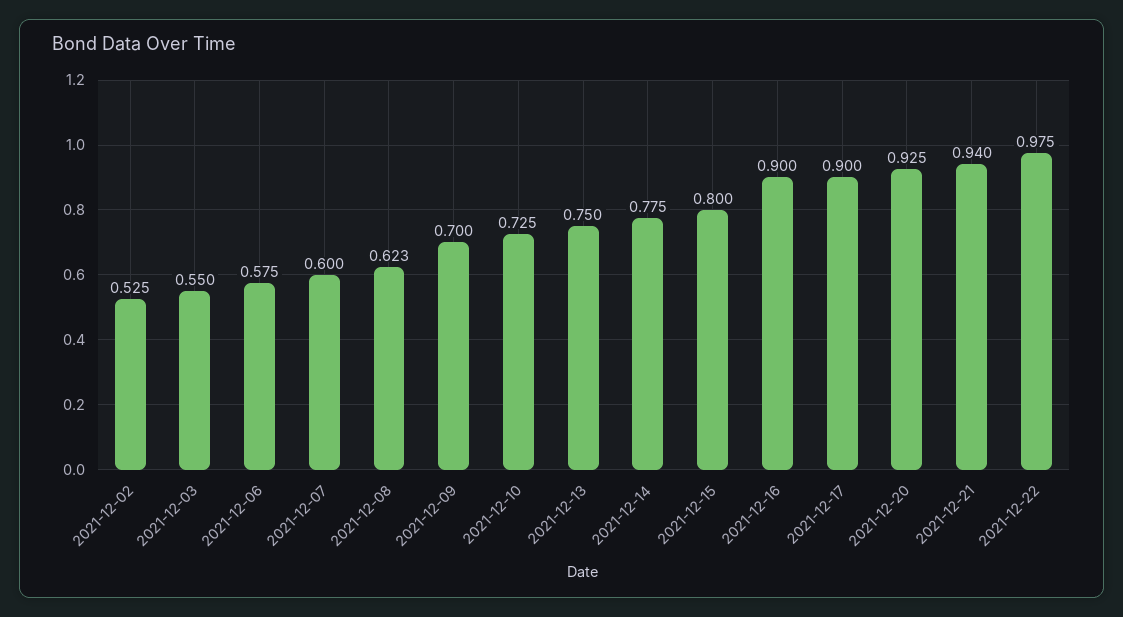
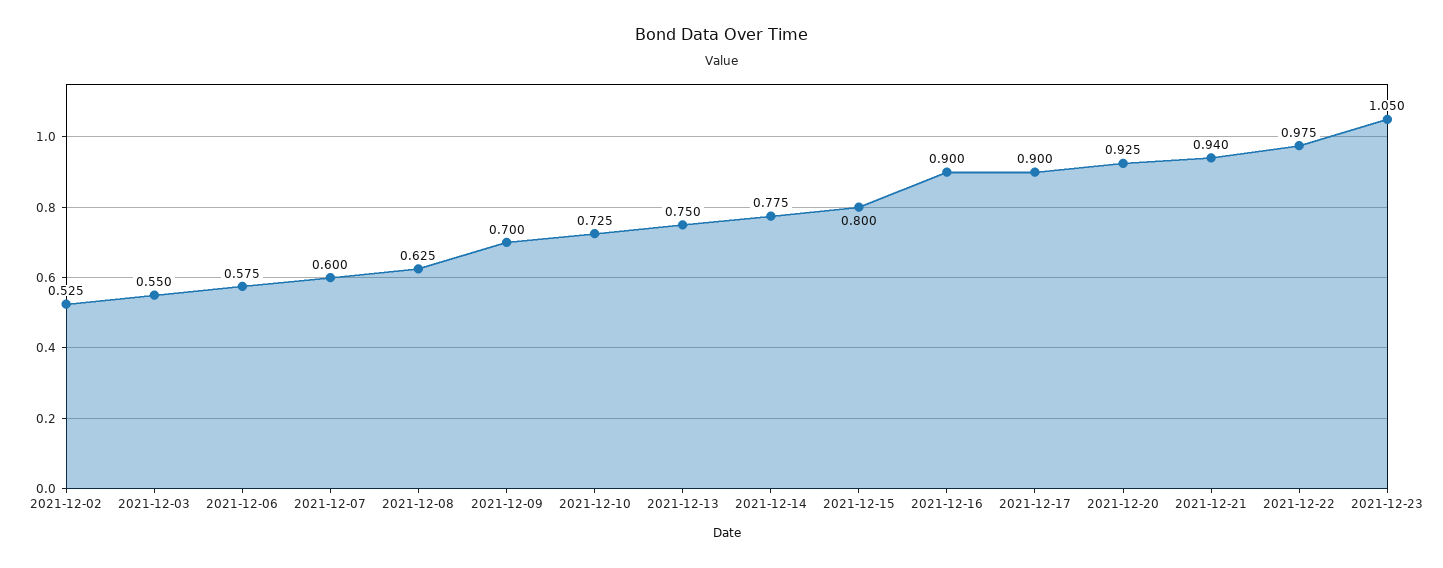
2021-12-08: 0.623 -> 0.625
2021-12-23: none -> 1.05

